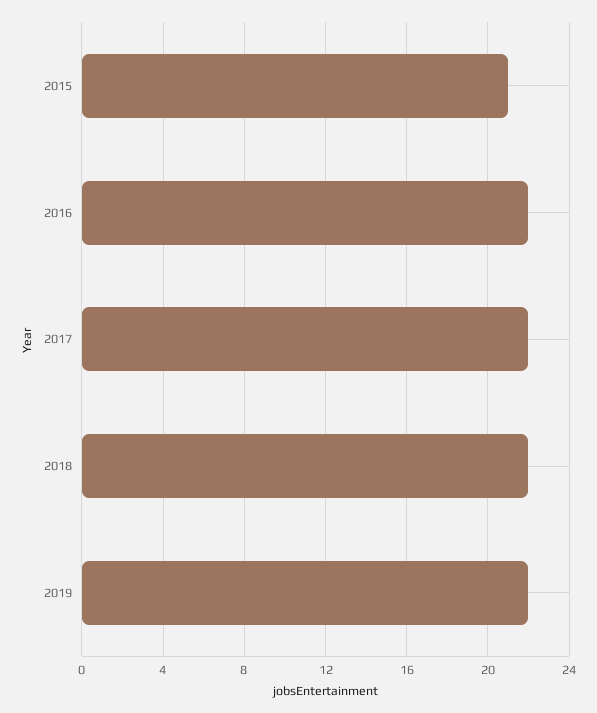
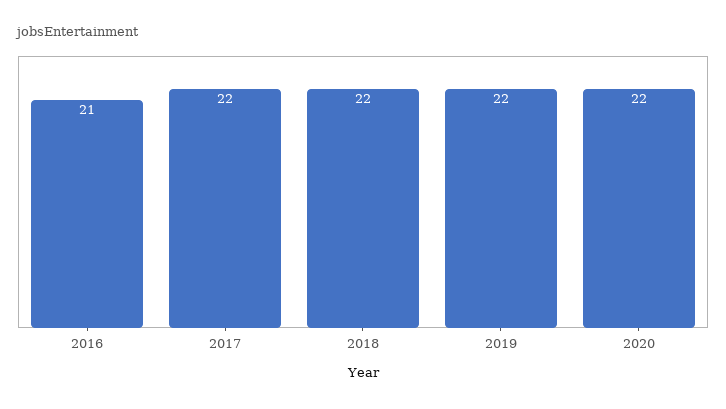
2015: 21 -> none
2016: 22 -> 21
2020: none -> 22

